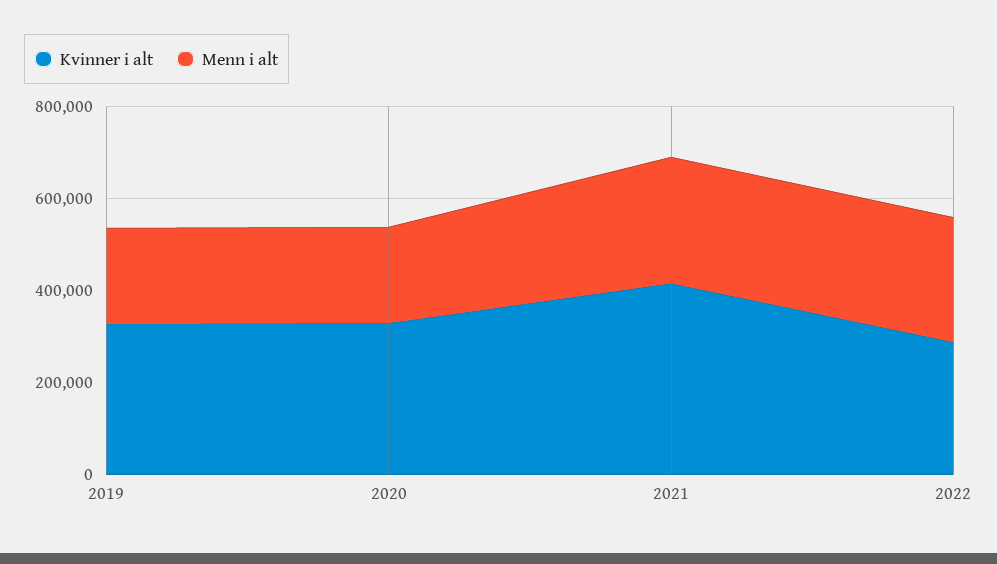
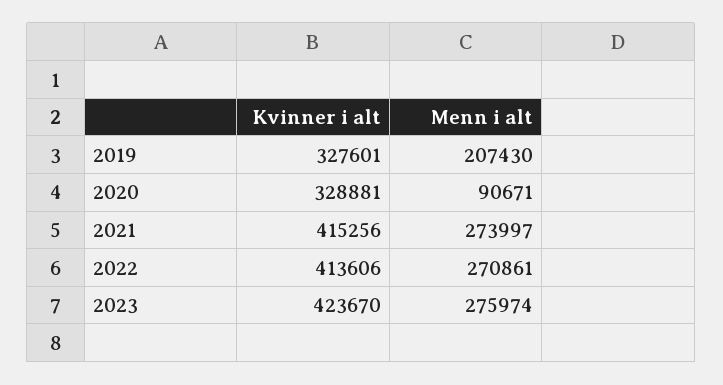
Menn i alt, 2020: 200000 -> 90671
Kvinner i alt, 2022: 300000 -> 413606
Kvinner i alt, 2023: none -> 423670
Menn i alt, 2023: none -> 275974

